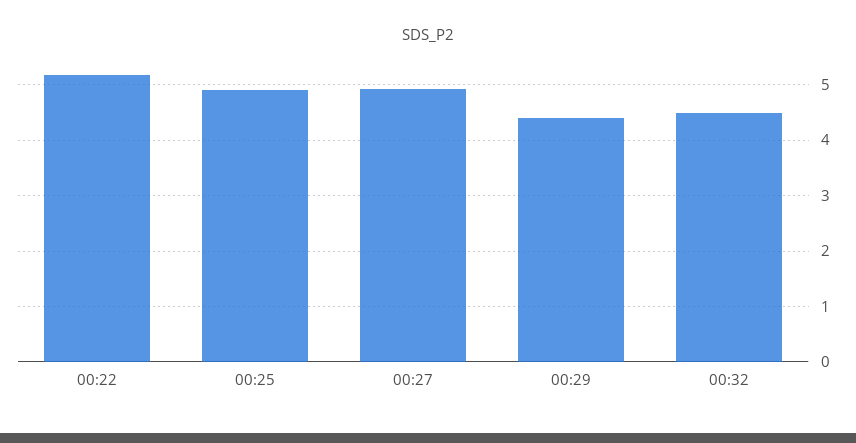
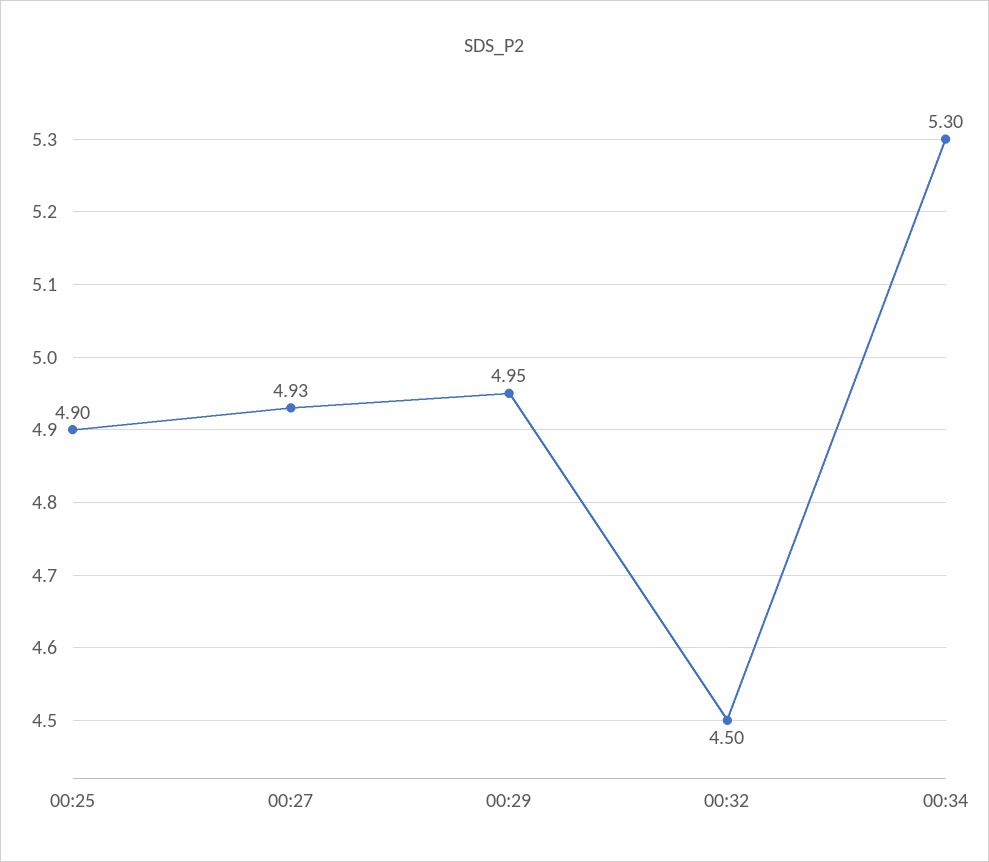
00:22: 5.2 -> none
00:29: 4.4 -> 4.95
00:34: none -> 5.3

